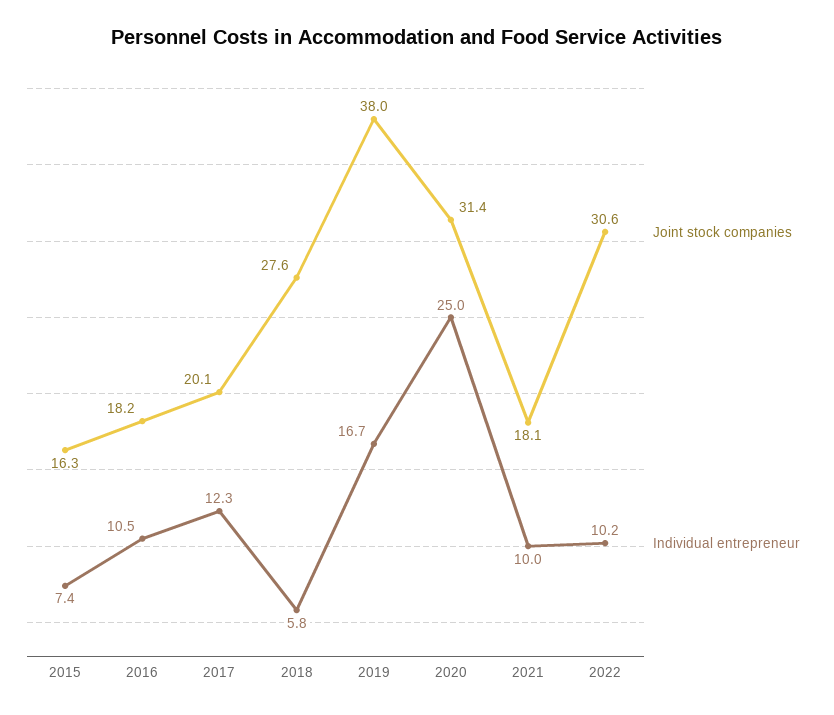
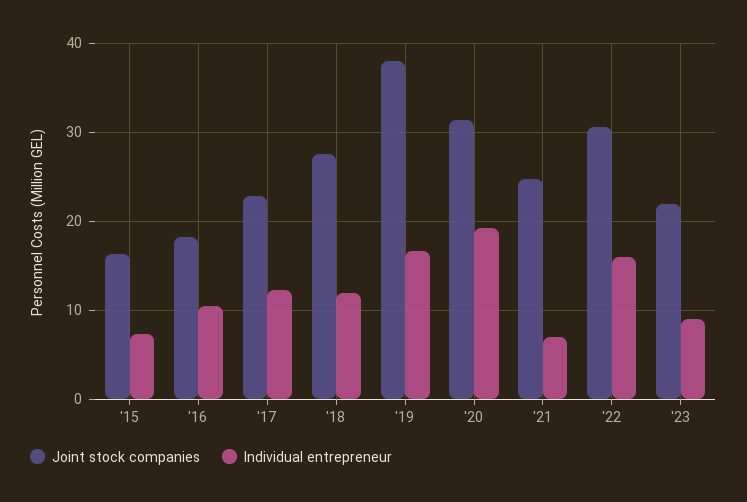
Joint stock companies, 2017: 20.1 -> 23
Individual entrepreneur, 2018: 5.8 -> 12
Individual entrepreneur, 2020: 25 -> 19
Joint stock companies, 2021: 18.1 -> 25
Individual entrepreneur, 2021: 10 -> 7
Individual entrepreneur, 2022: 10.2 -> 16
Joint stock companies, '23: none -> 22
Individual entrepreneur, '23: none -> 9

